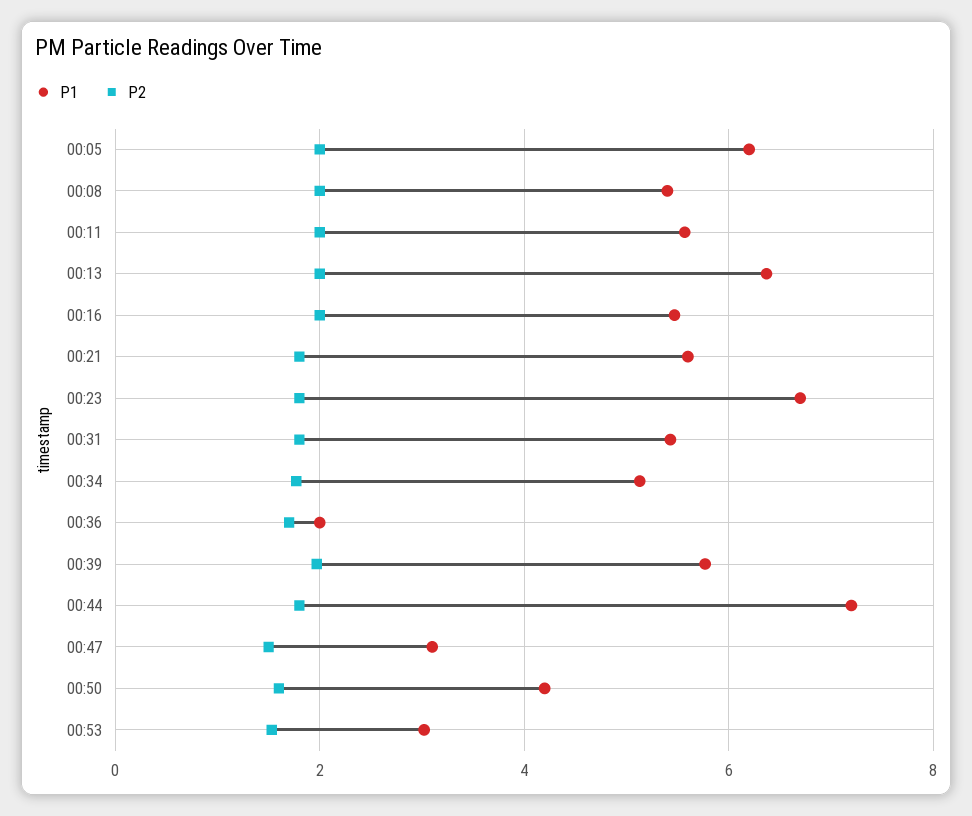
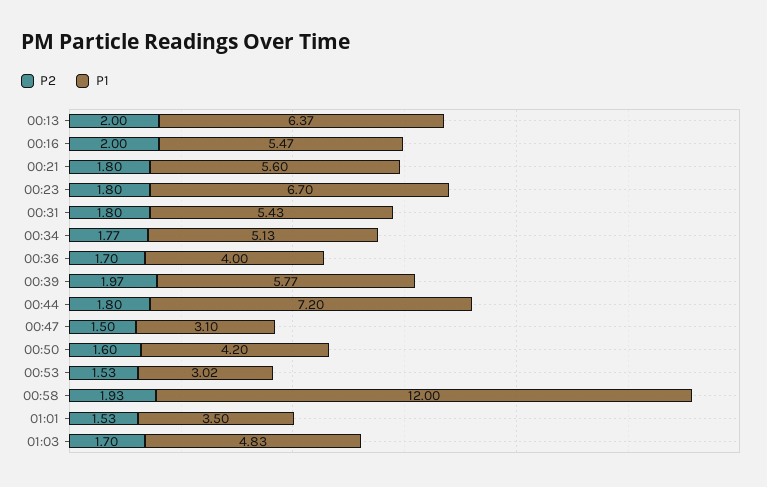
P1, 00:05: 6.2 -> none
P2, 00:05: 2 -> none
P1, 00:08: 5.4 -> none
P2, 00:08: 2 -> none
P1, 00:11: 5.6 -> none
P2, 00:11: 2 -> none
P1, 00:36: 2 -> 4
P2, 00:58: none -> 1.93
P1, 00:58: none -> 12
P2, 01:01: none -> 1.53
P1, 01:01: none -> 3.5
P2, 01:03: none -> 1.7
P1, 01:03: none -> 4.83

